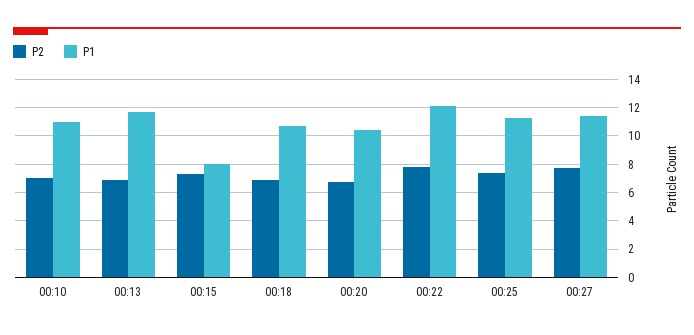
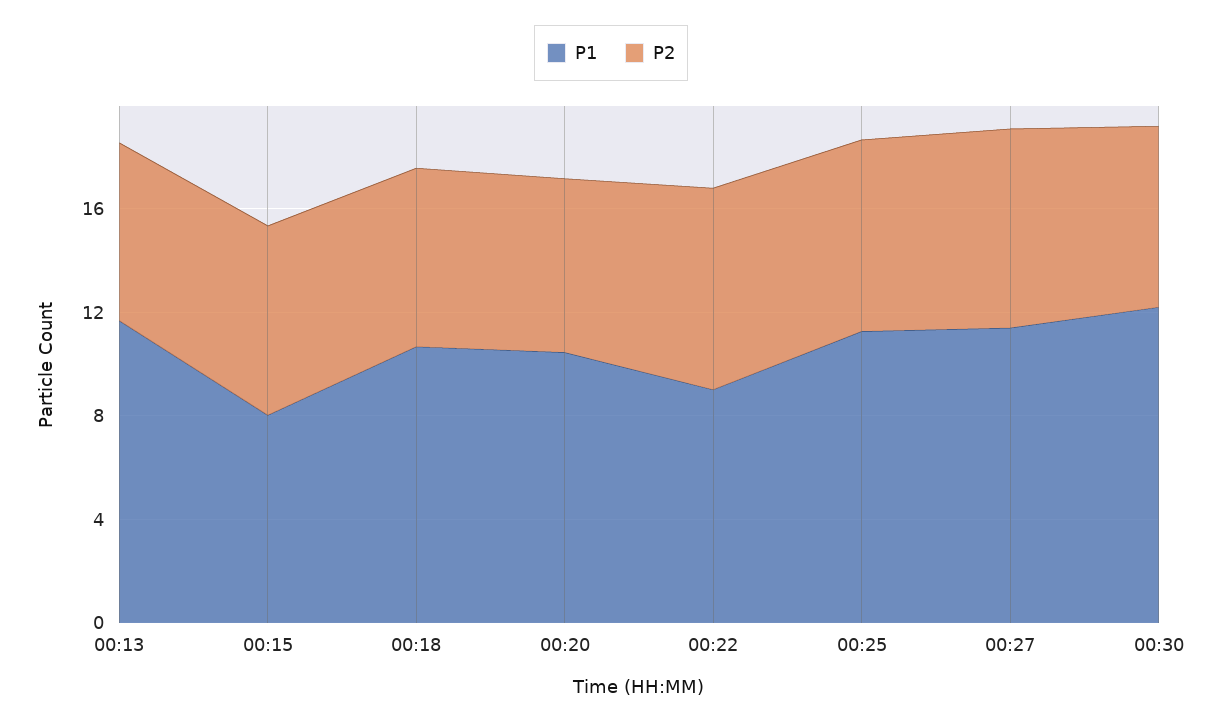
P2, 00:10: 7 -> none
P1, 00:10: 11 -> none
P1, 00:22: 12 -> 9
P1, 00:30: none -> 12
P2, 00:30: none -> 7

